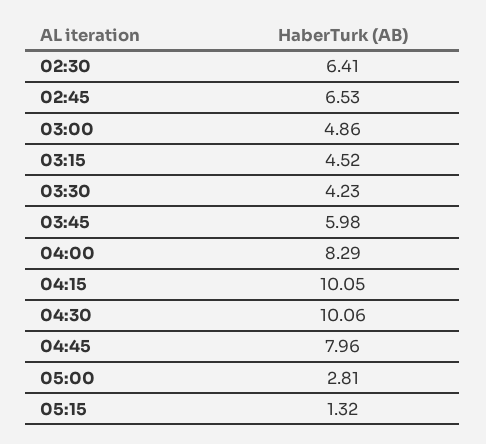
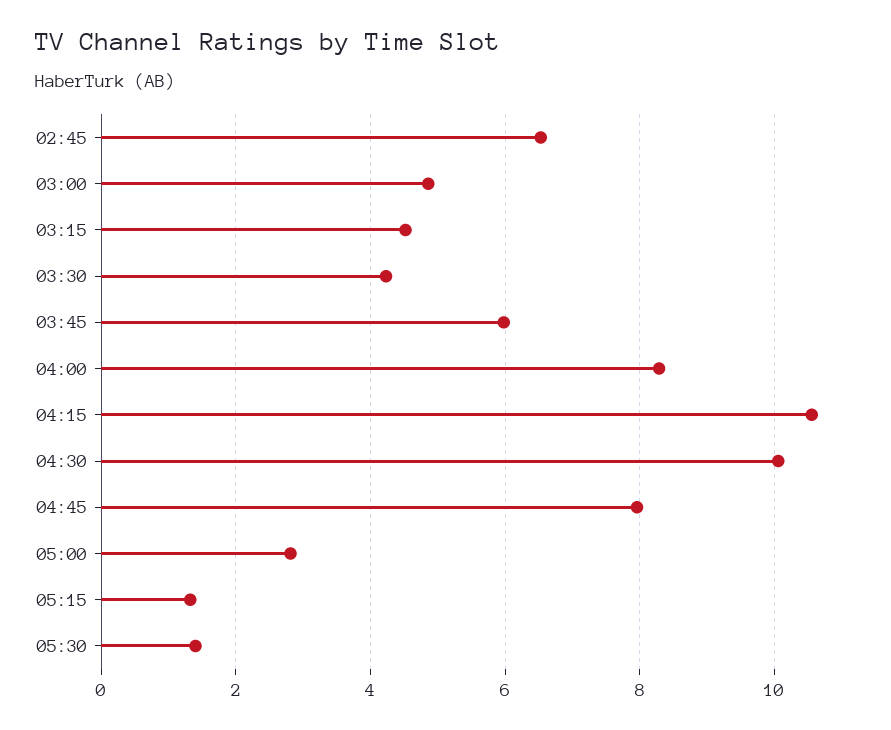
02:30: 6.41 -> none
04:15: 10.05 -> 10.6
05:30: none -> 1.4

